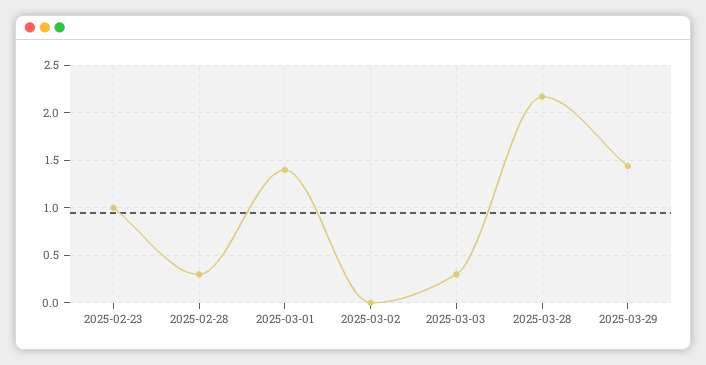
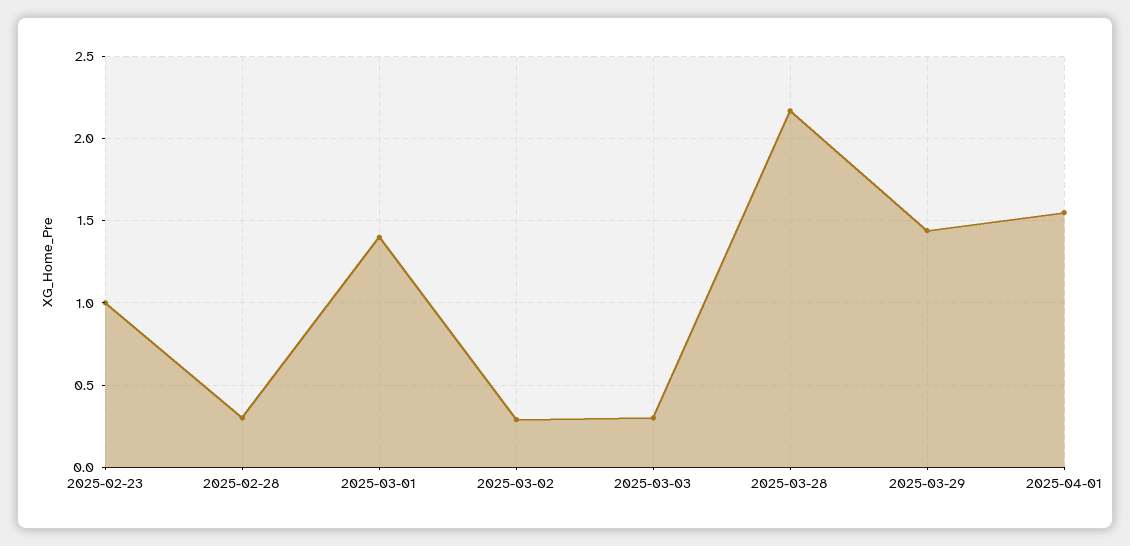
2025-03-02: 0 -> 0.3
2025-04-01: none -> 1.55

